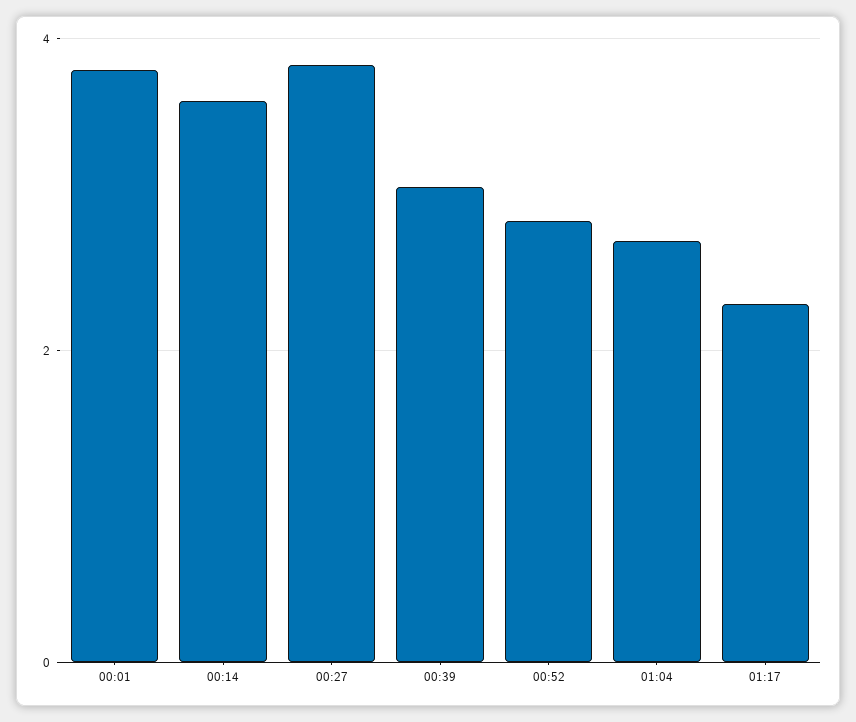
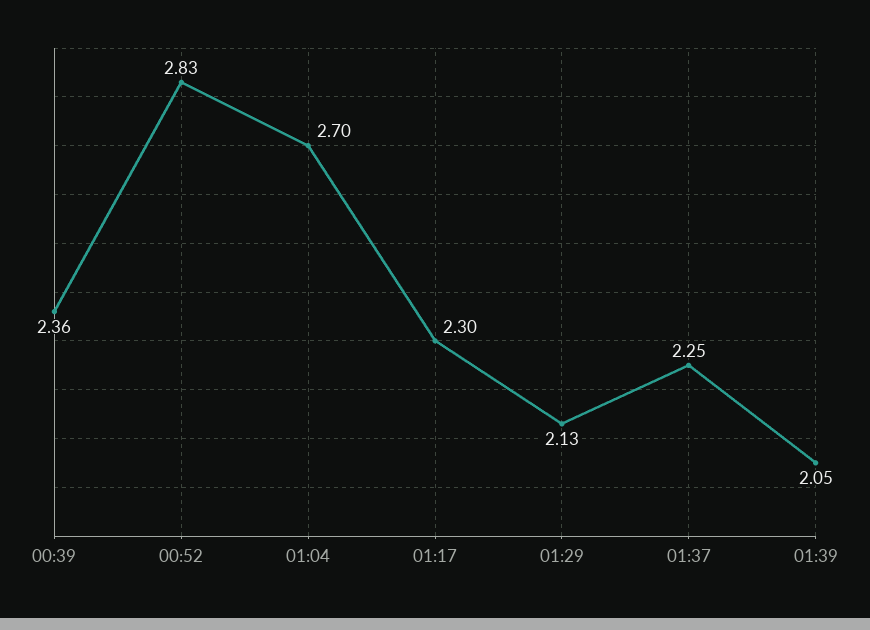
00:01: 3.8 -> none
00:14: 3.6 -> none
00:27: 3.8 -> none
00:39: 3 -> 2.36
01:29: none -> 2.13
01:37: none -> 2.25
01:39: none -> 2.05

